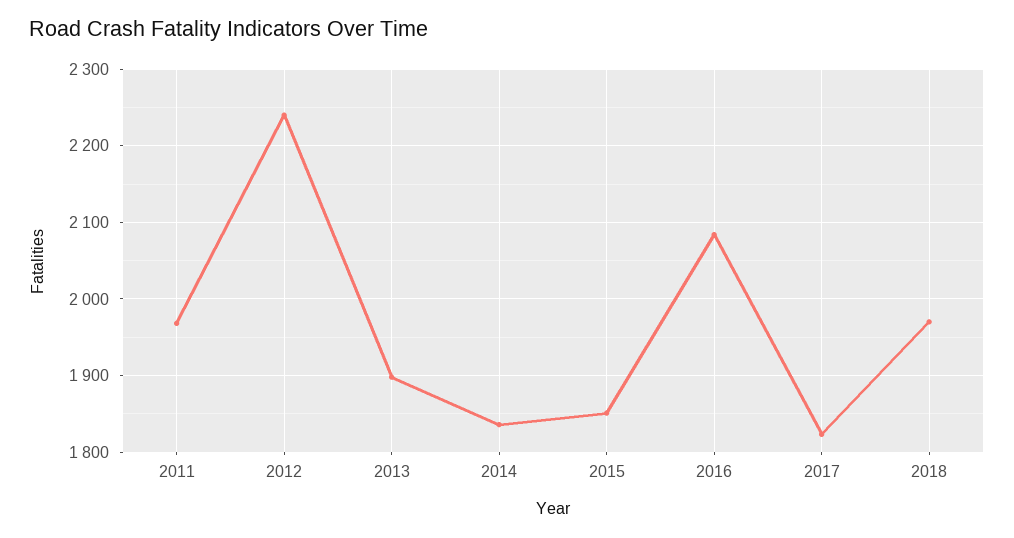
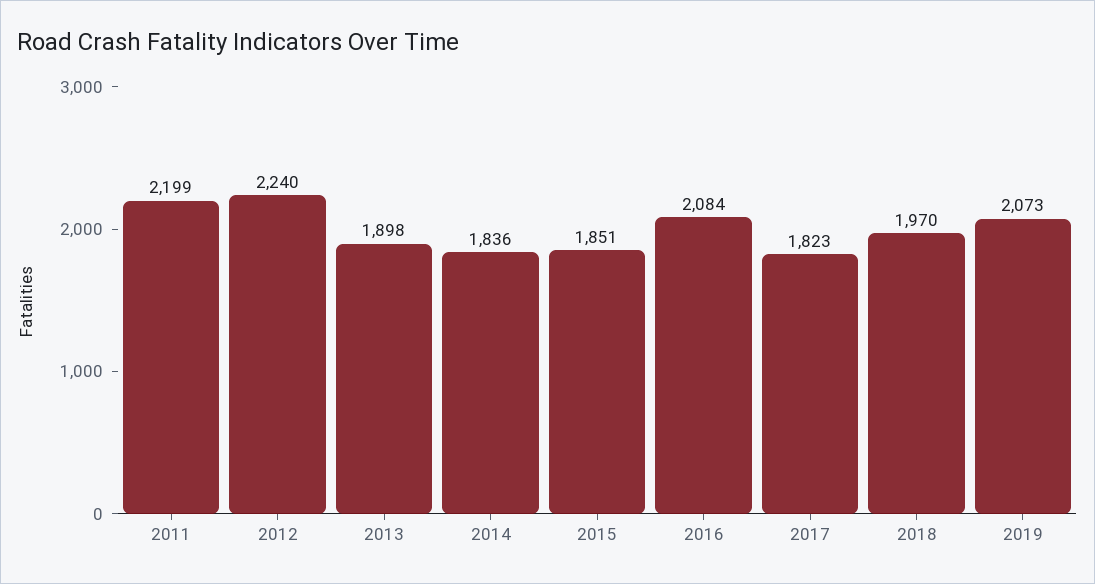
2011: 1970 -> 2199
2019: none -> 2073

